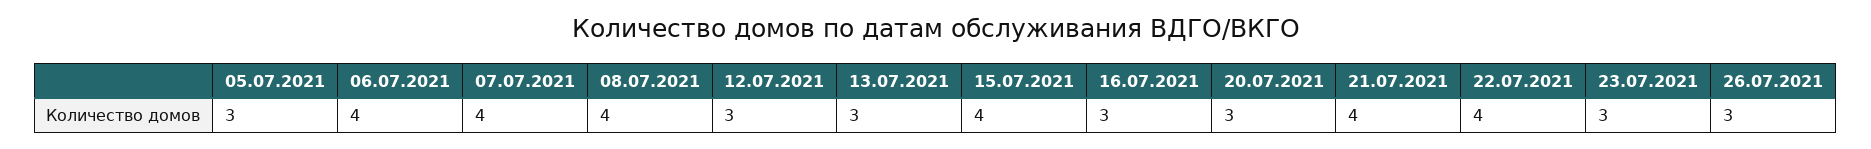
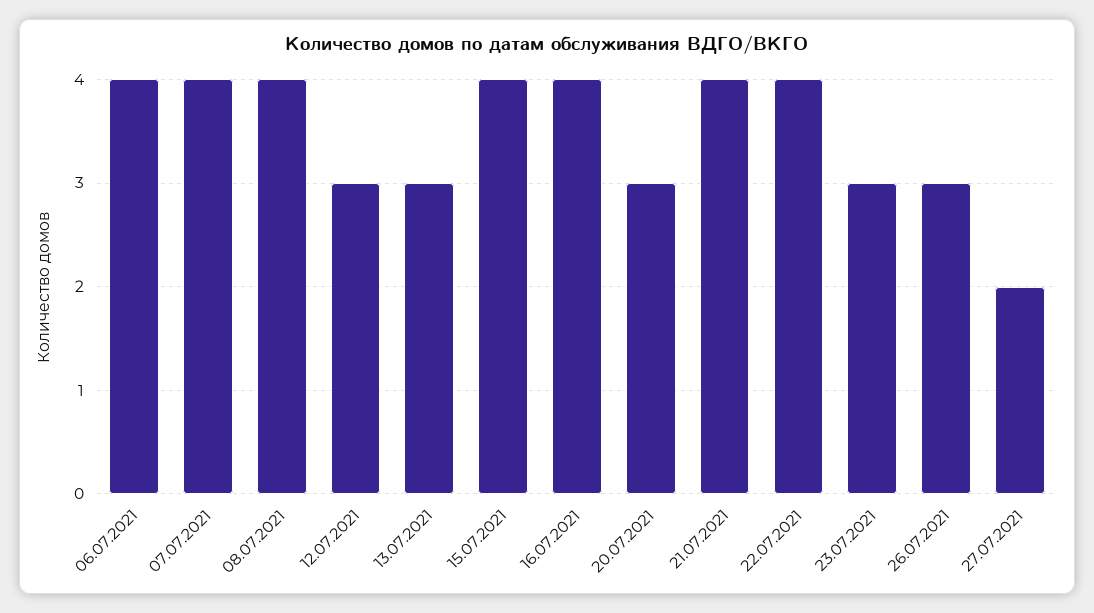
05.07.2021: 3 -> none
16.07.2021: 3 -> 4
27.07.2021: none -> 2

